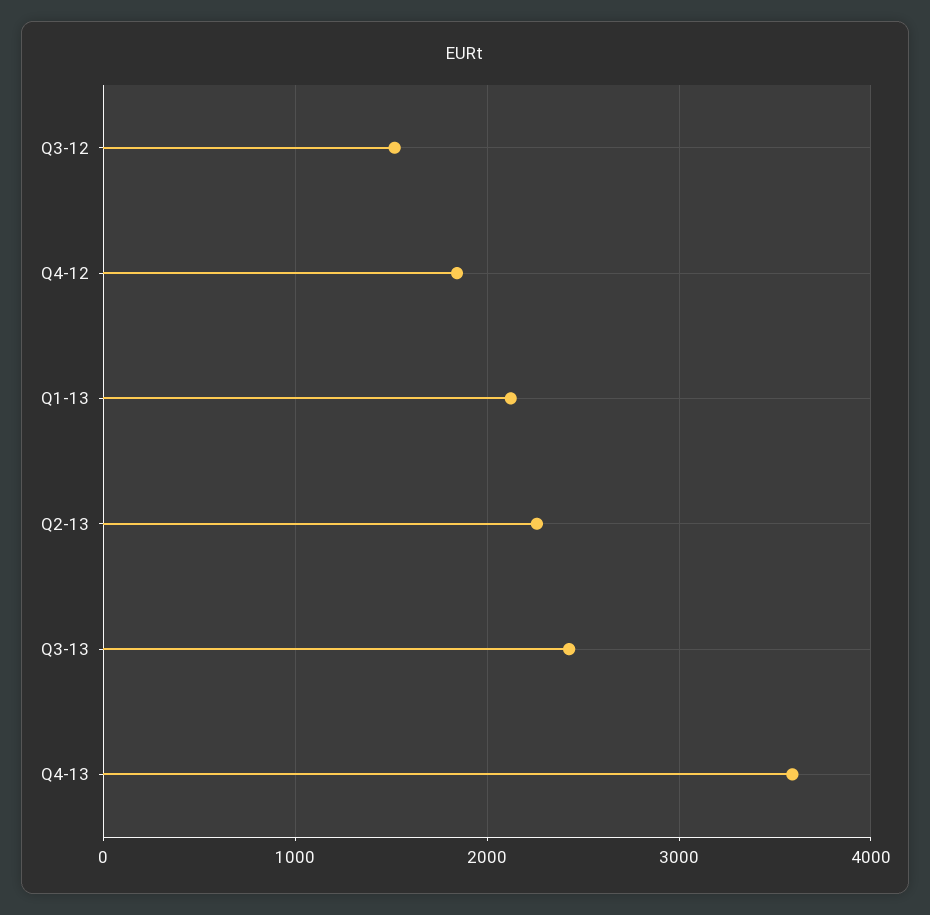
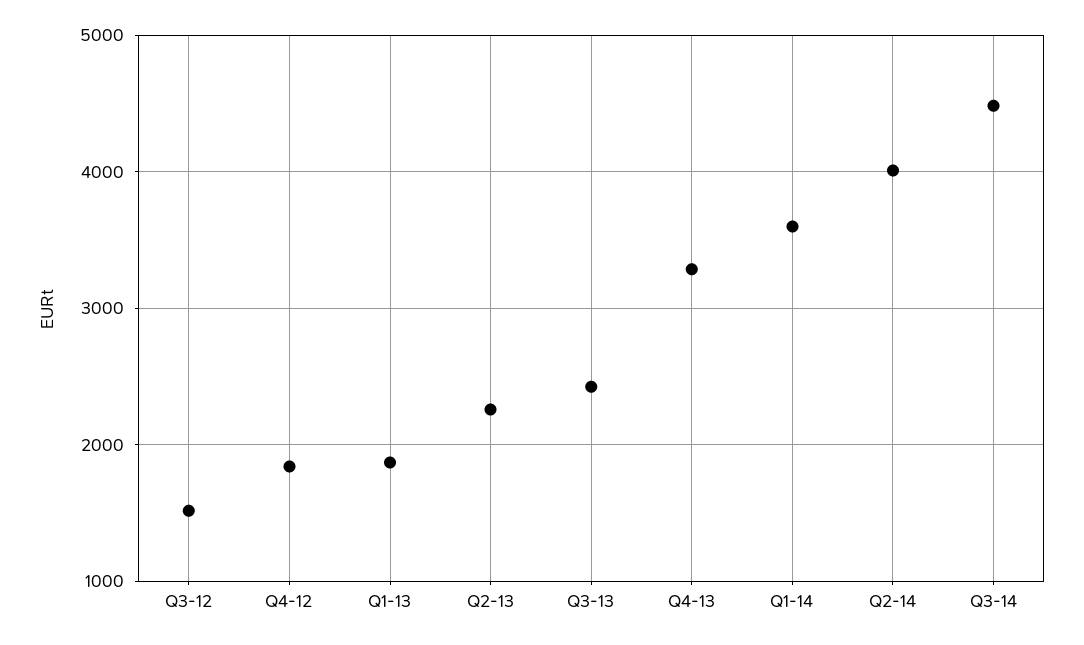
Q1-13: 2100 -> 1900
Q4-13: 3600 -> 3300
Q1-14: none -> 3600
Q2-14: none -> 4000
Q3-14: none -> 4500

